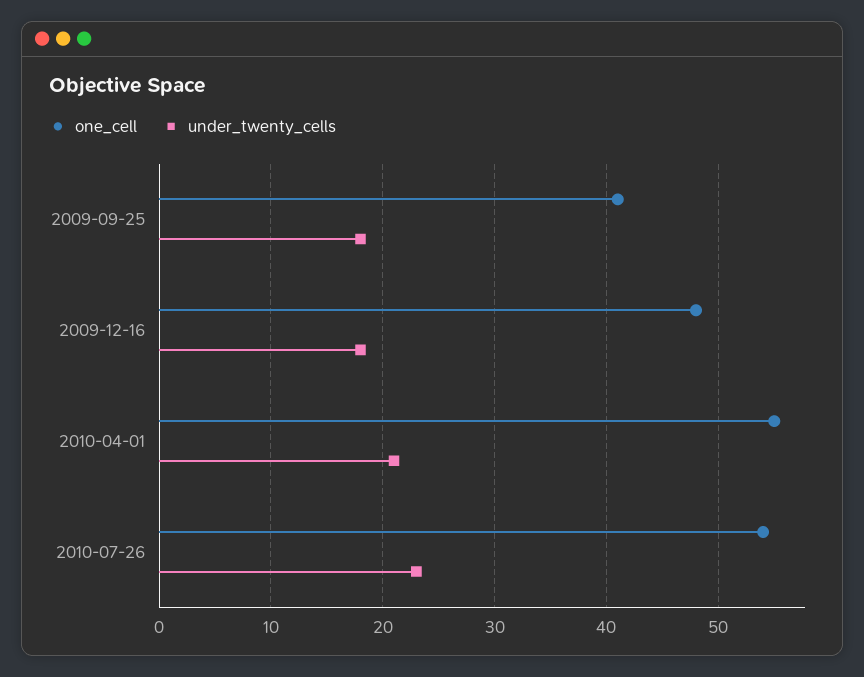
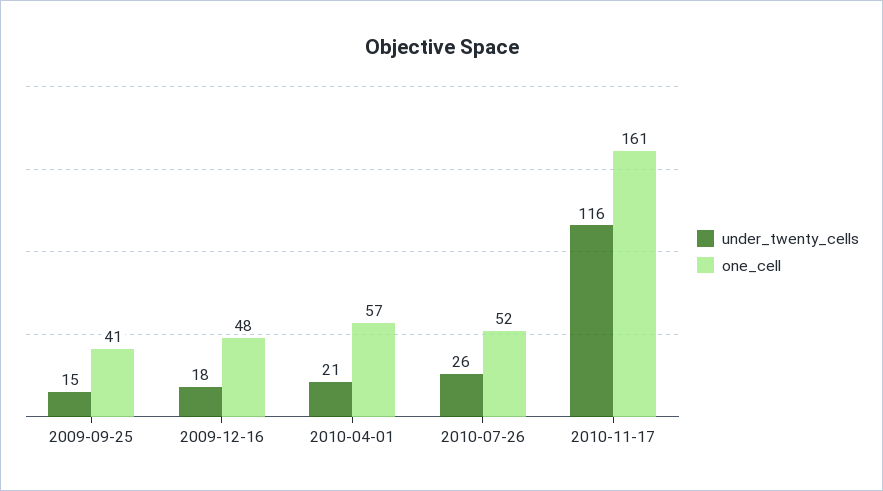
under_twenty_cells, 2009-09-25: 18 -> 15
one_cell, 2010-04-01: 55 -> 57
one_cell, 2010-07-26: 54 -> 52
under_twenty_cells, 2010-07-26: 23 -> 26
under_twenty_cells, 2010-11-17: none -> 116
one_cell, 2010-11-17: none -> 161

